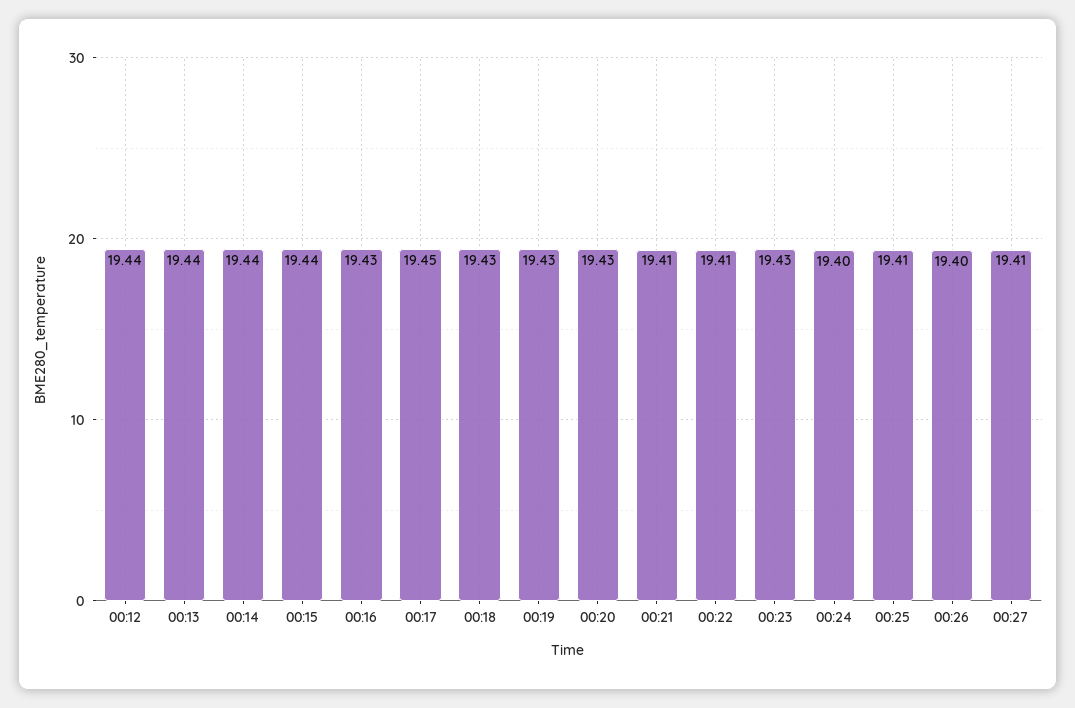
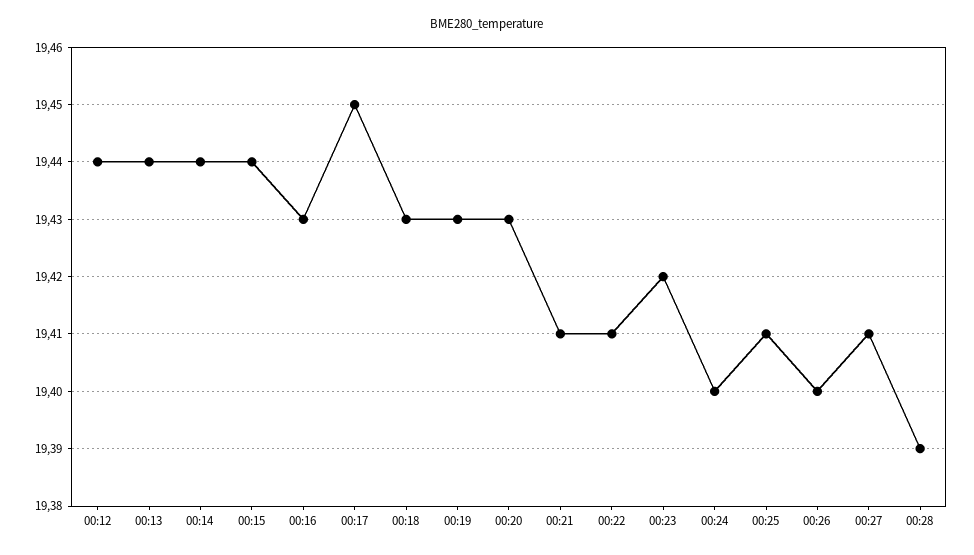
00:23: 19.43 -> 19.42
00:28: none -> 19.39

